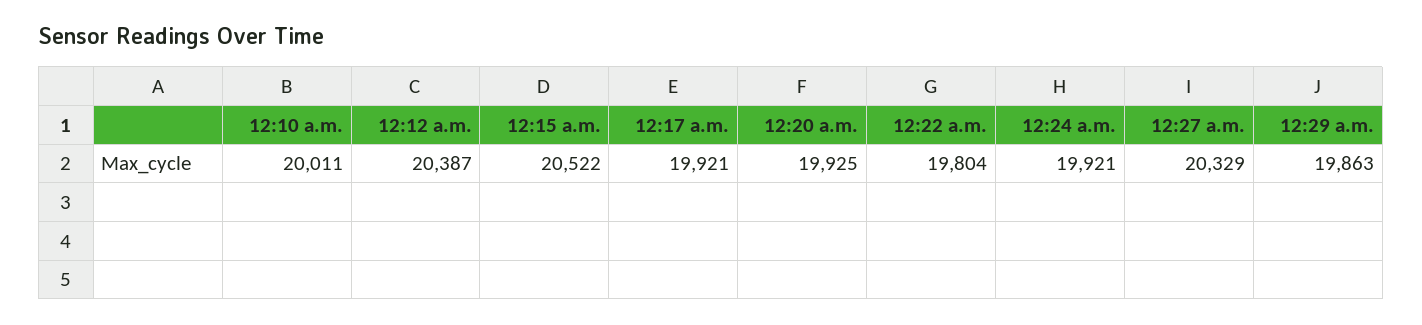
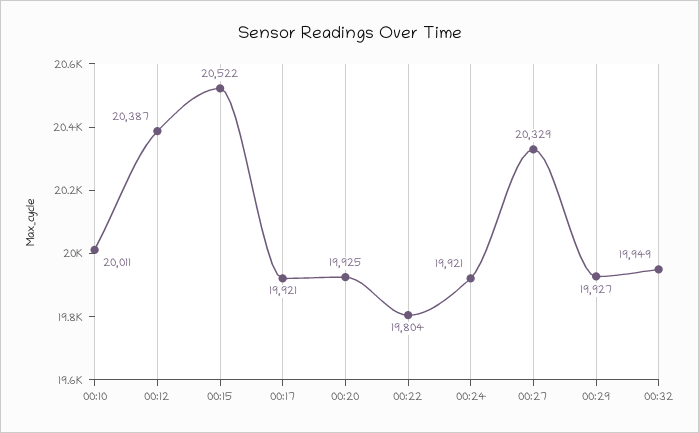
12:29 a.m.: 19863 -> 19927
00:32: none -> 19949

